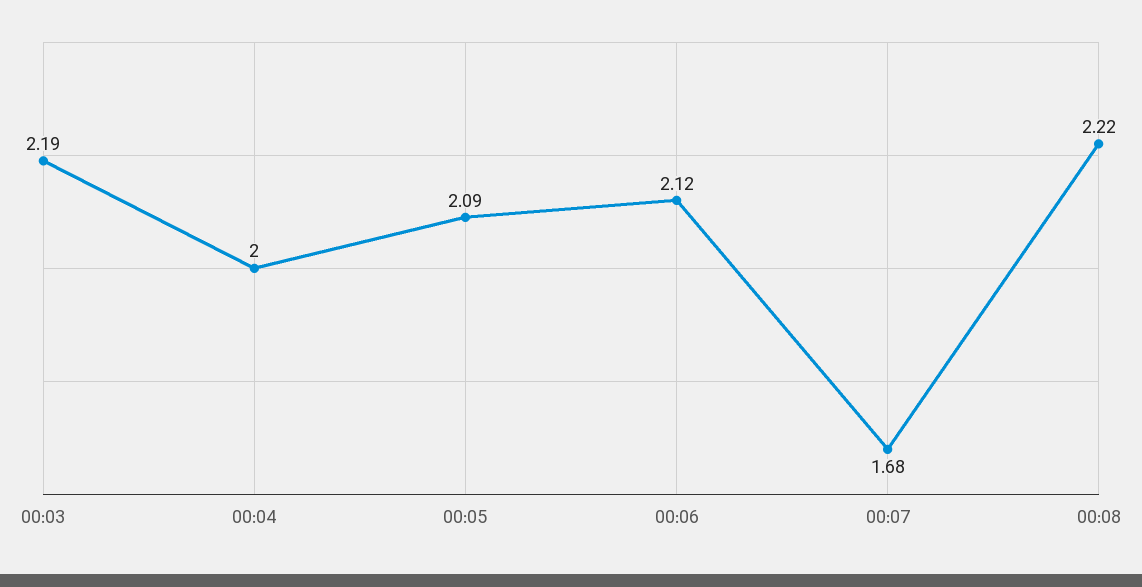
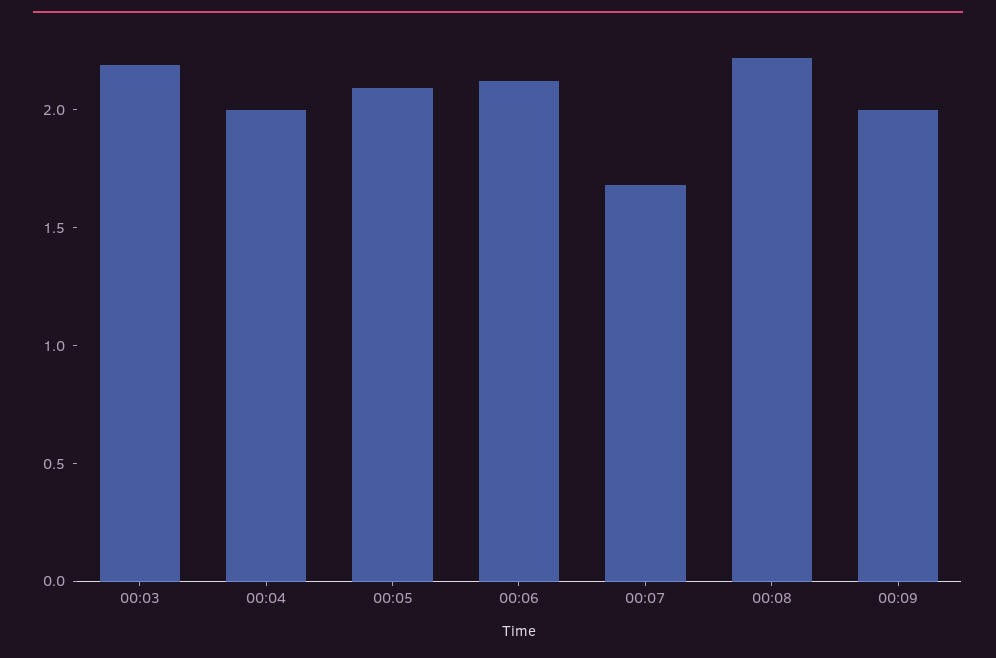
00:09: none -> 2

